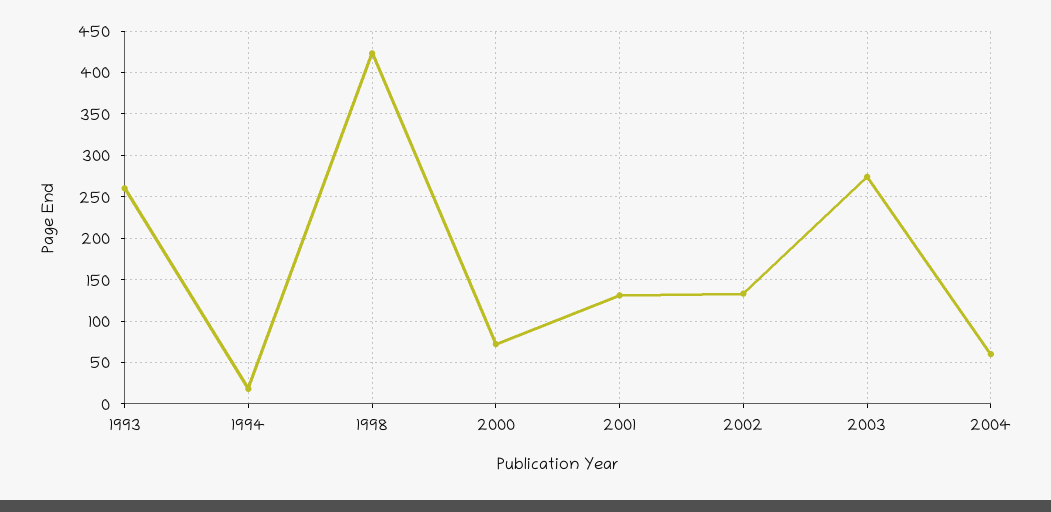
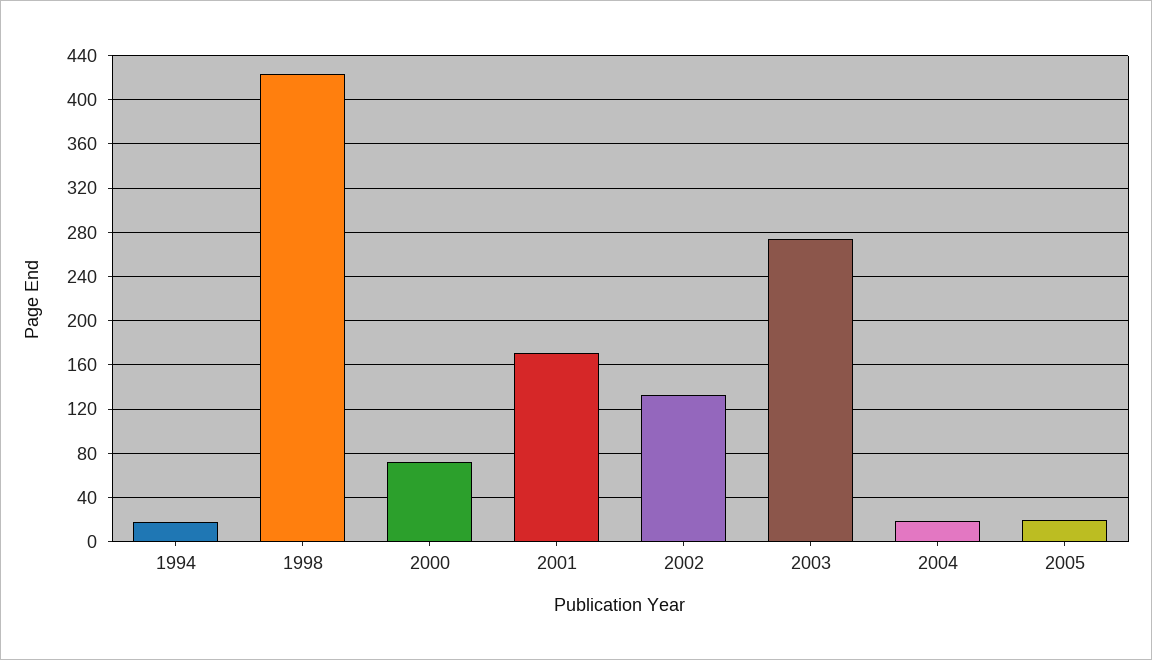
1993: 260 -> none
2001: 130 -> 170
2004: 60 -> 20
2005: none -> 20

